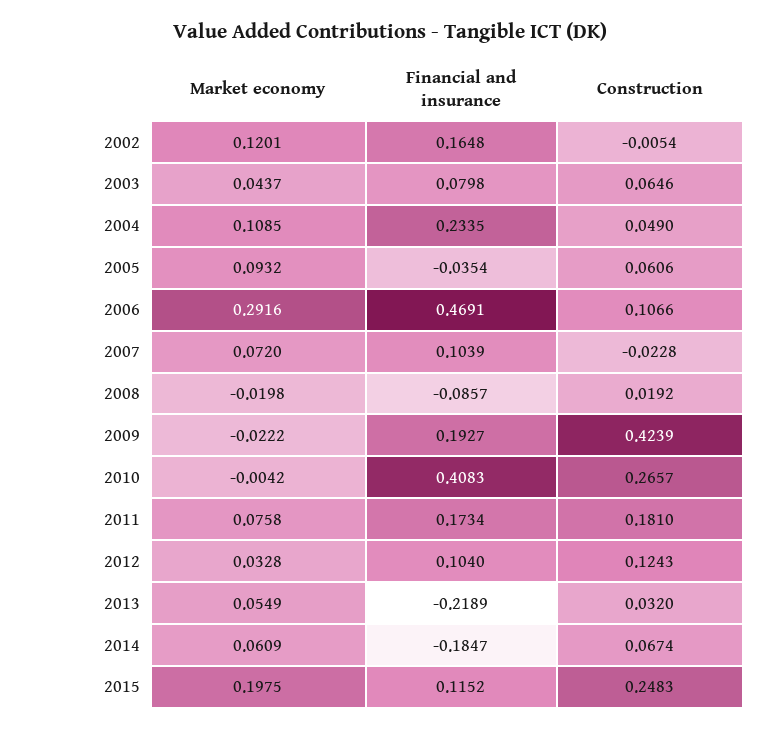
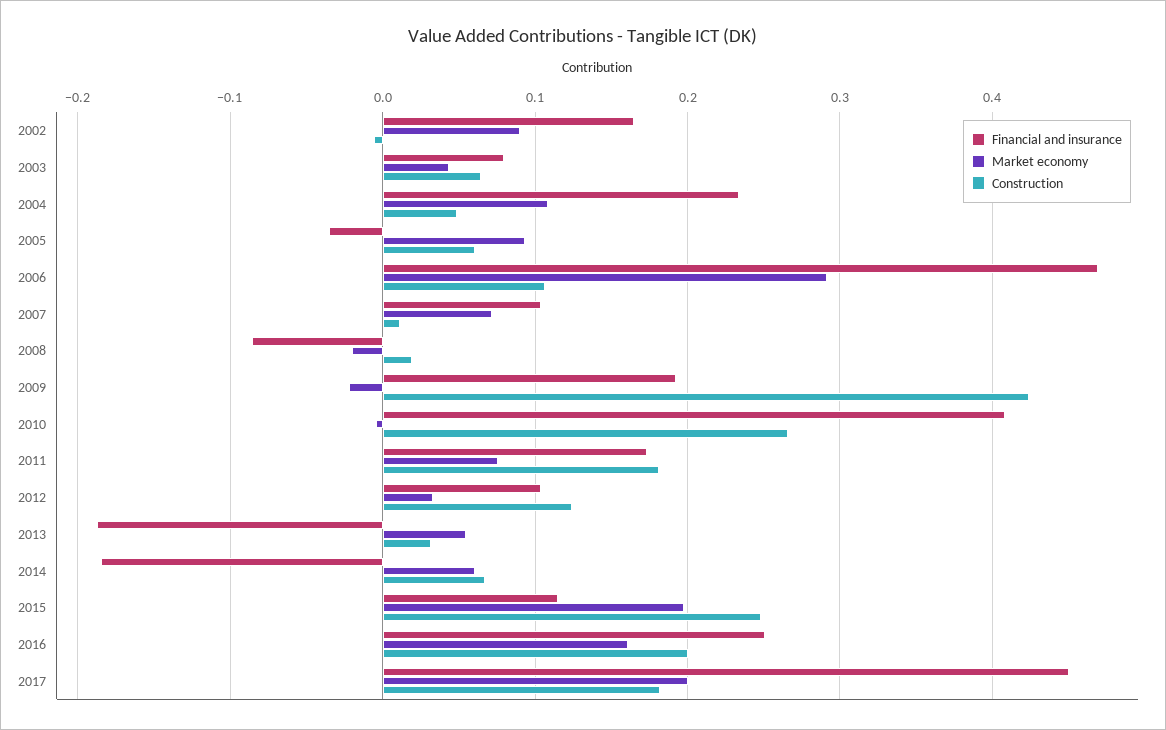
Market economy, 2002: 0.1201 -> 0.09
Construction, 2007: -0.0228 -> 0.01
Financial and insurance, 2013: -0.2189 -> -0.19
Financial and insurance, 2016: none -> 0.25
Market economy, 2016: none -> 0.16
Construction, 2016: none -> 0.2
Financial and insurance, 2017: none -> 0.45
Market economy, 2017: none -> 0.2
Construction, 2017: none -> 0.18

